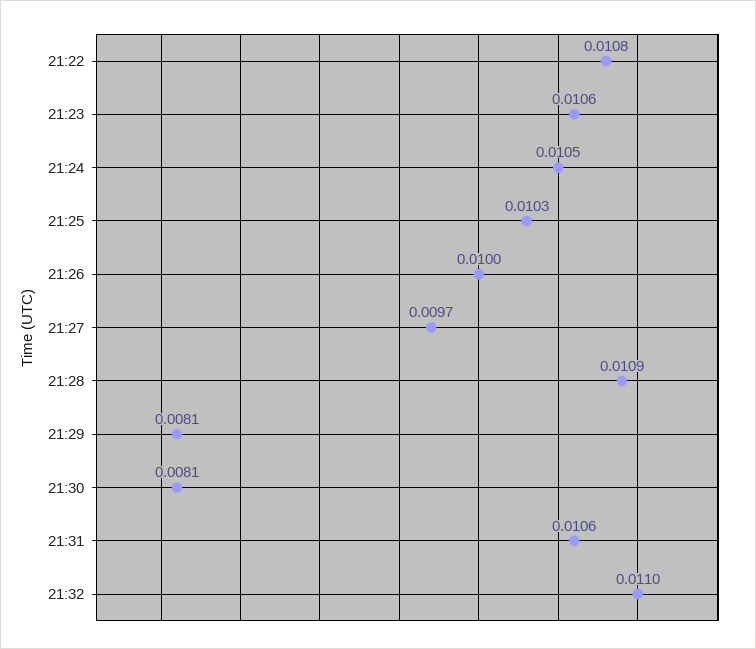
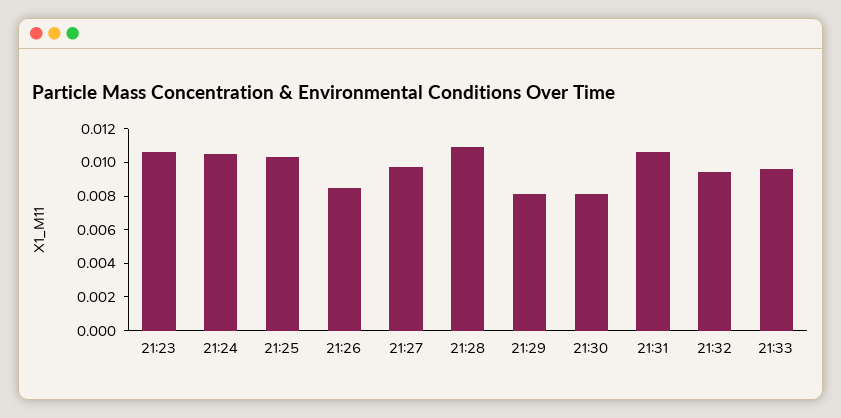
21:22: 0.0108 -> none
21:26: 0.01 -> 0.0085
21:32: 0.011 -> 0.0095
21:33: none -> 0.0095

